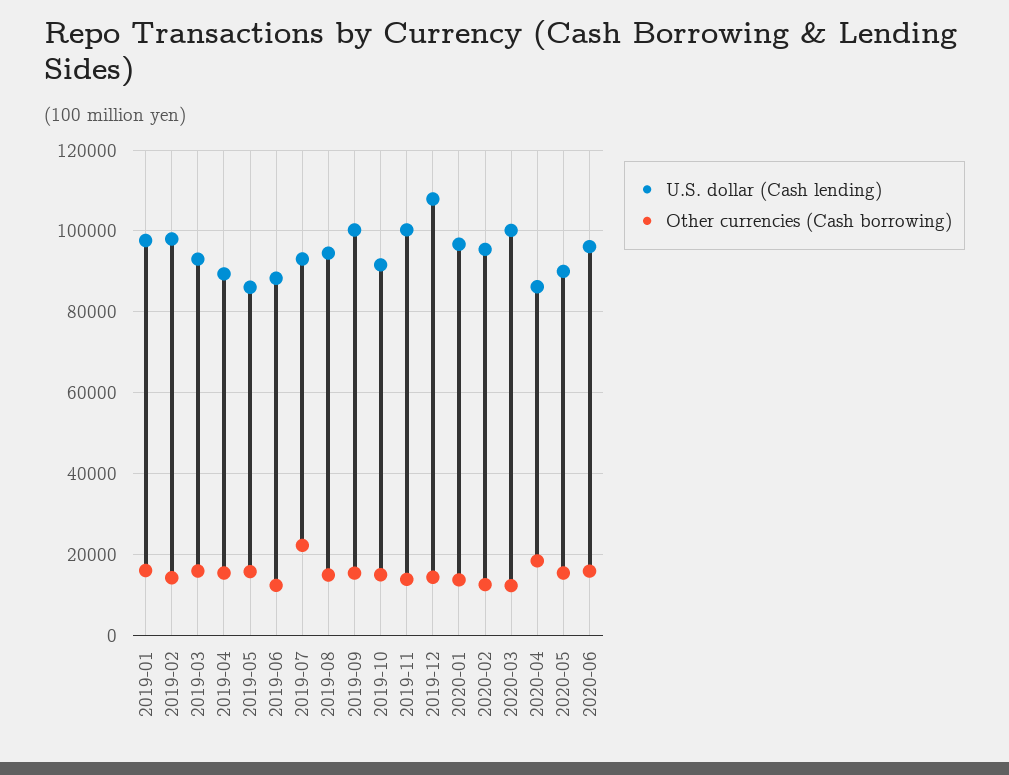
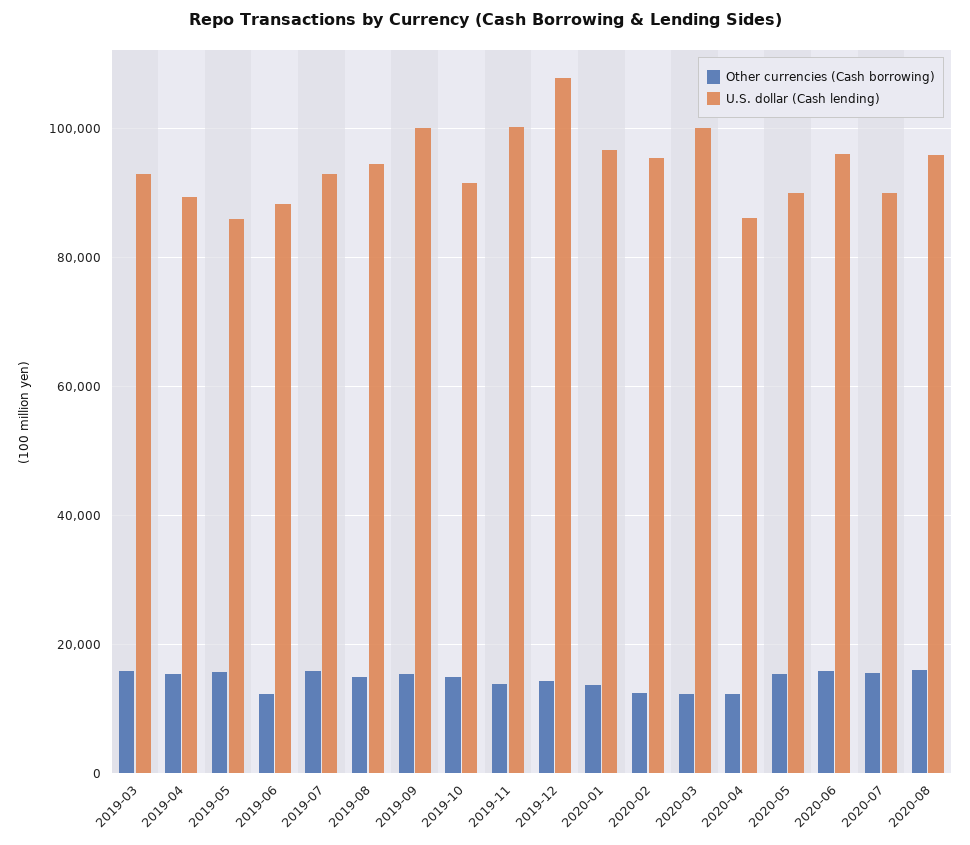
U.S. dollar (Cash lending), 2019-01: 98000 -> none
Other currencies (Cash borrowing), 2019-01: 16000 -> none
U.S. dollar (Cash lending), 2019-02: 98000 -> none
Other currencies (Cash borrowing), 2019-02: 14000 -> none
Other currencies (Cash borrowing), 2019-07: 22000 -> 16000
Other currencies (Cash borrowing), 2020-04: 18000 -> 12000
Other currencies (Cash borrowing), 2020-07: none -> 16000
U.S. dollar (Cash lending), 2020-07: none -> 90000
Other currencies (Cash borrowing), 2020-08: none -> 16000
U.S. dollar (Cash lending), 2020-08: none -> 96000

